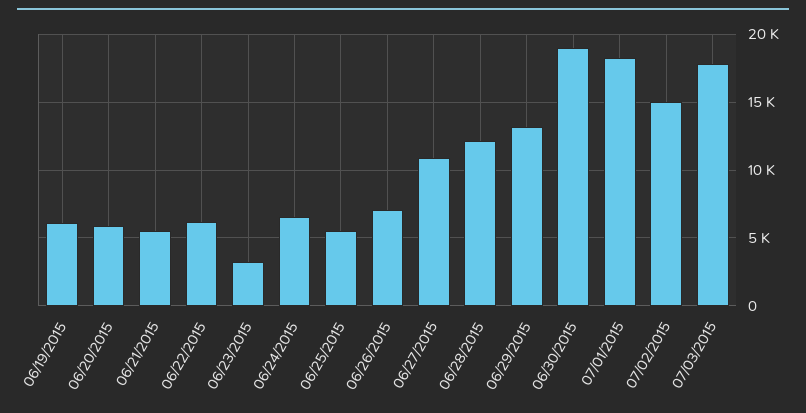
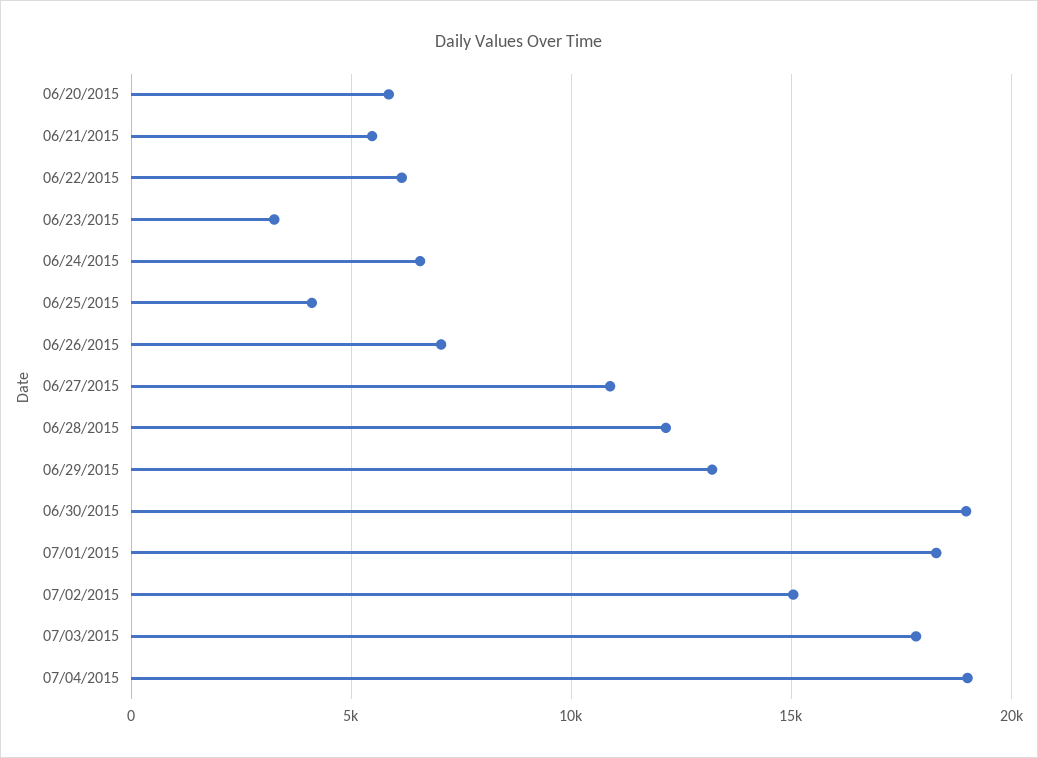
06/19/2015: 6000 -> none
06/25/2015: 5500 -> 4000
07/04/2015: none -> 19000

